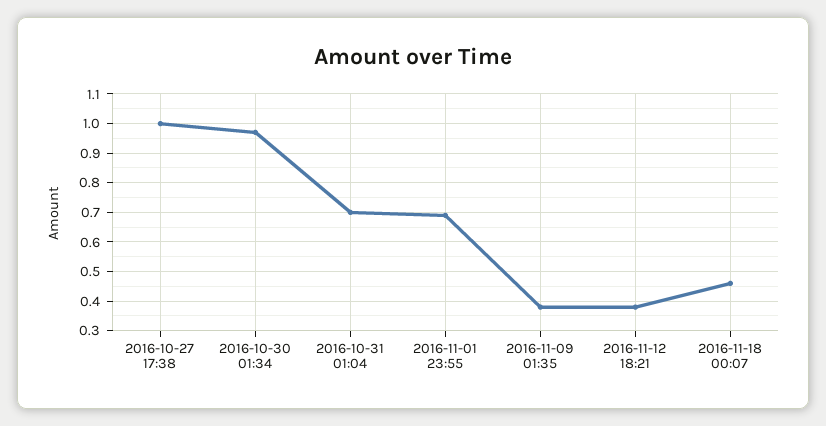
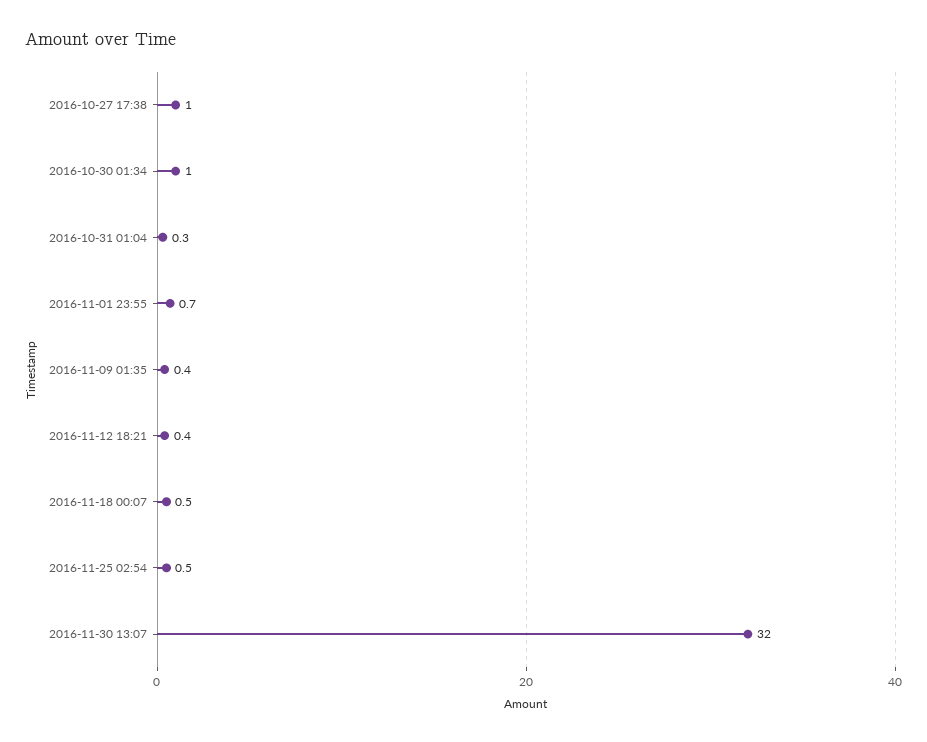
2016-10-31 01:04: 0.7 -> 0.3
2016-11-25 02:54: none -> 0.5
2016-11-30 13:07: none -> 32

